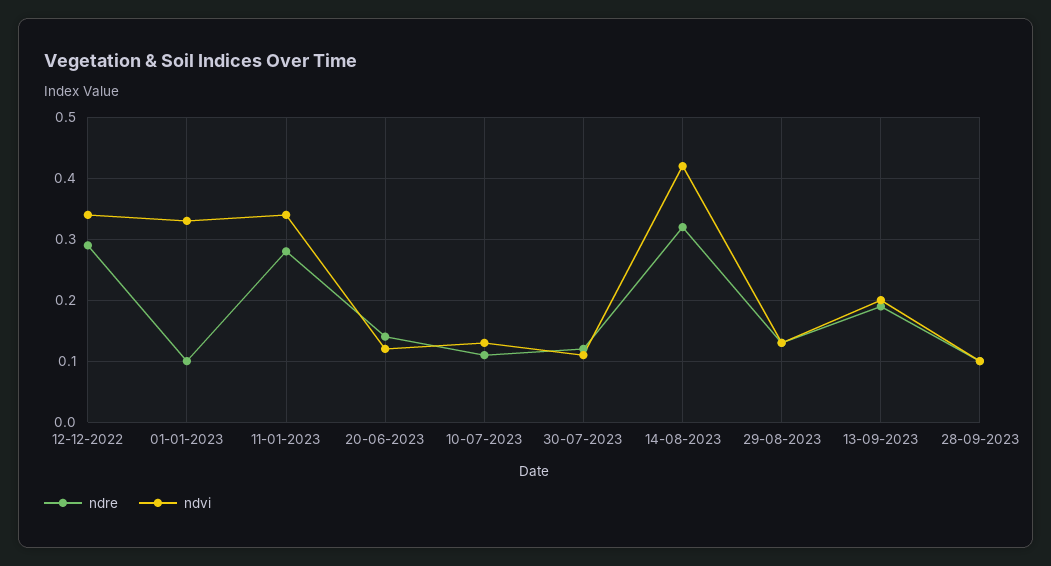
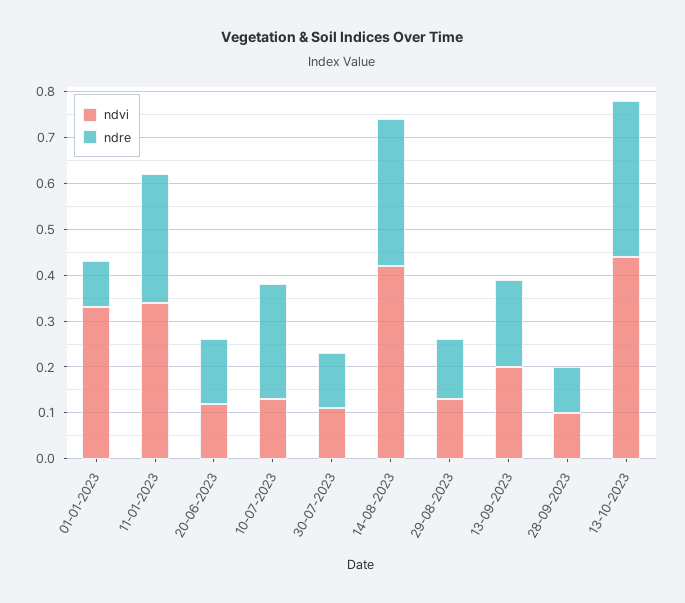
ndre, 12-12-2022: 0.29 -> none
ndvi, 12-12-2022: 0.34 -> none
ndre, 10-07-2023: 0.11 -> 0.25
ndvi, 13-10-2023: none -> 0.45
ndre, 13-10-2023: none -> 0.35

